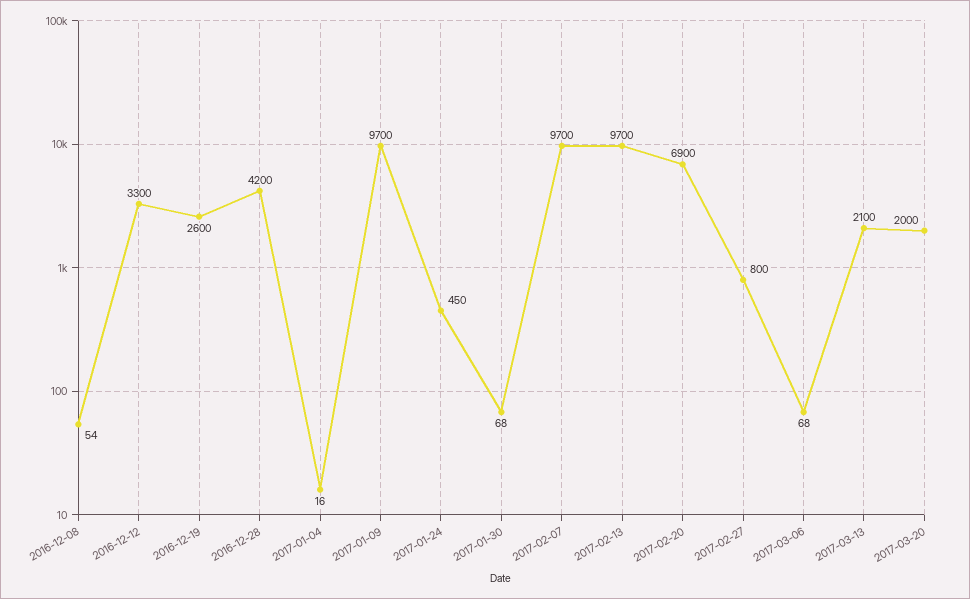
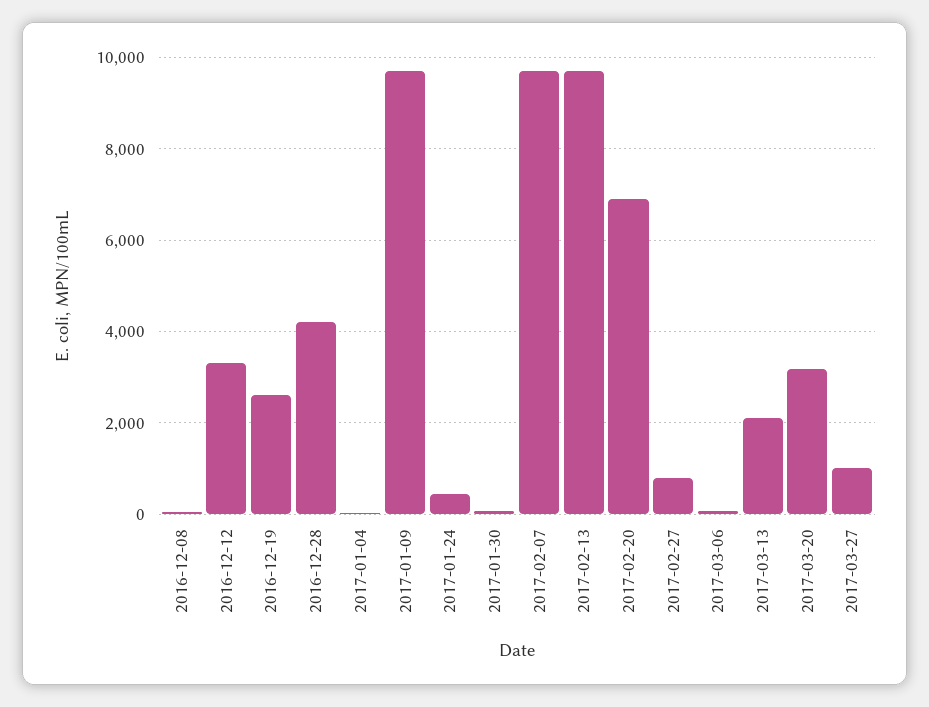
2017-03-20: 2000 -> 3200
2017-03-27: none -> 1000

